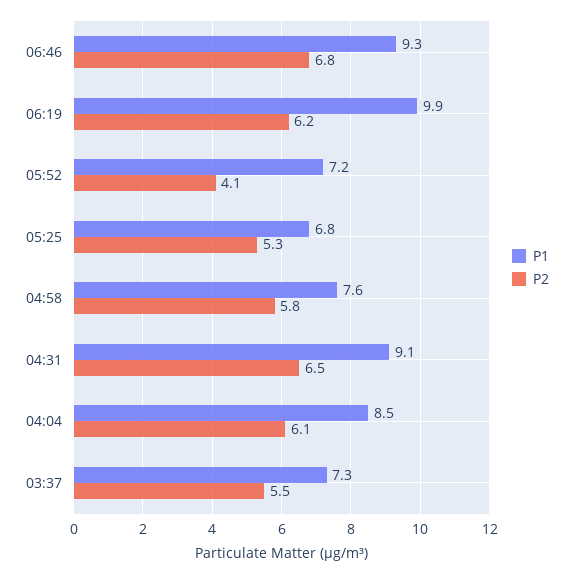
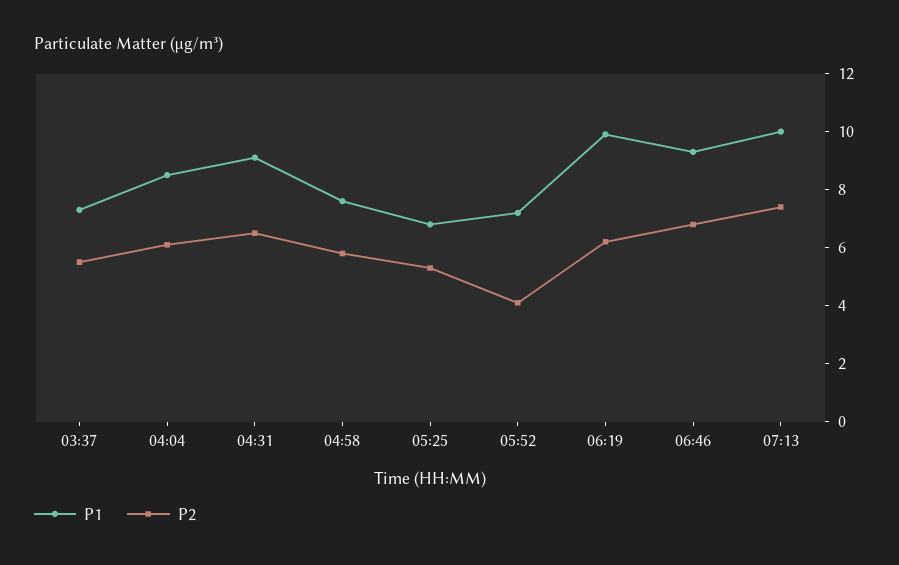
P1, 07:13: none -> 10
P2, 07:13: none -> 7.5

